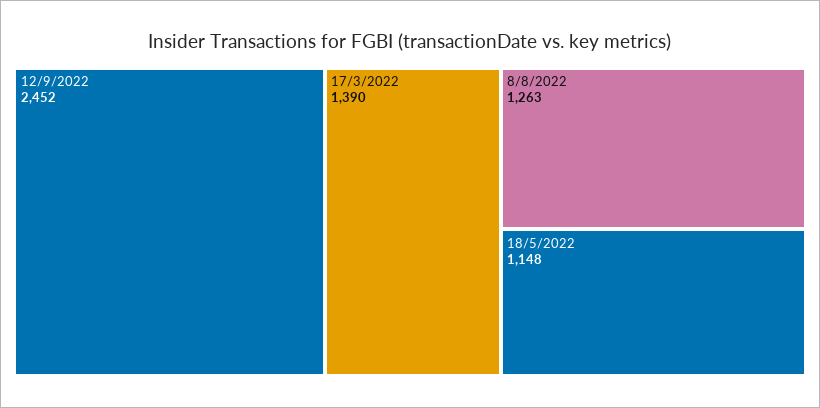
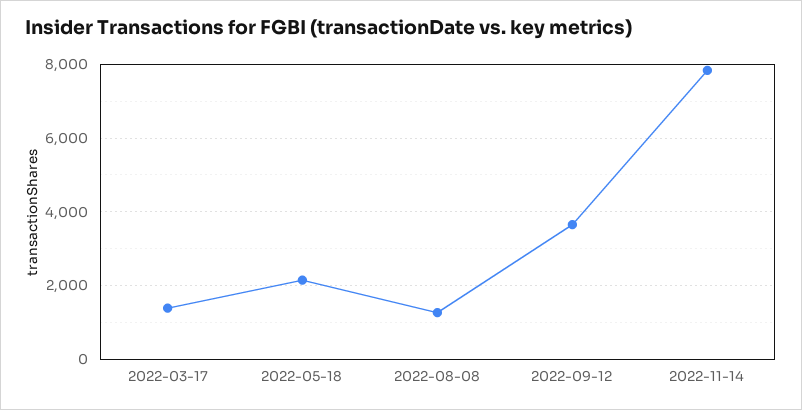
12/9/2022: 2452 -> 3600
18/5/2022: 1148 -> 2200
2022-11-14: none -> 7800

